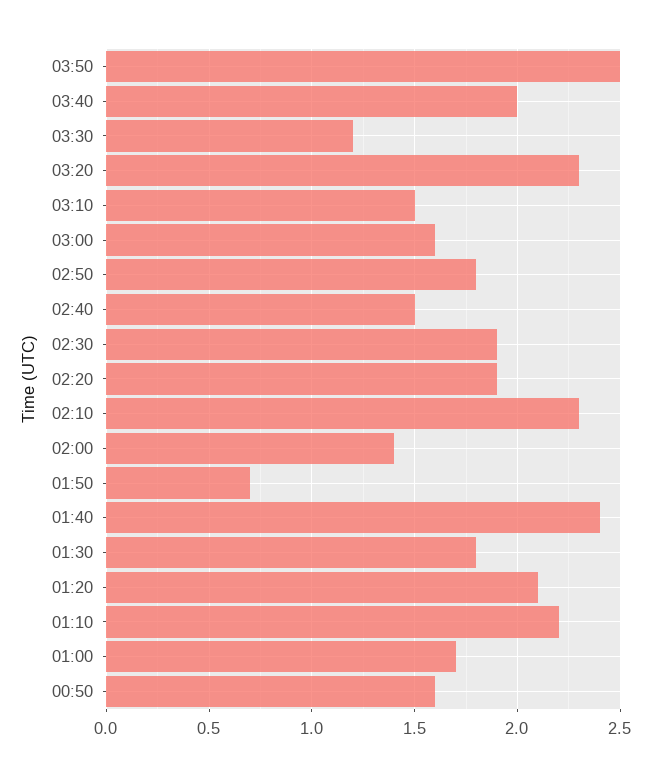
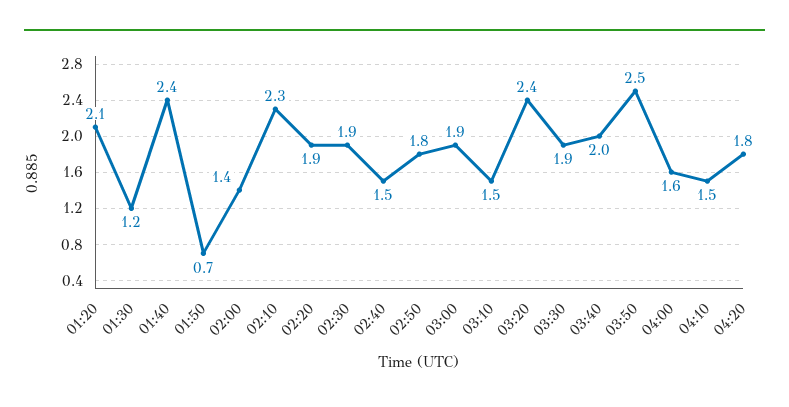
03:30: 1.2 -> 1.9
03:20: 2.3 -> 2.4
03:00: 1.6 -> 1.9
01:30: 1.8 -> 1.2
01:10: 2.2 -> none
01:00: 1.7 -> none
00:50: 1.6 -> none
04:00: none -> 1.6
04:10: none -> 1.5
04:20: none -> 1.8

